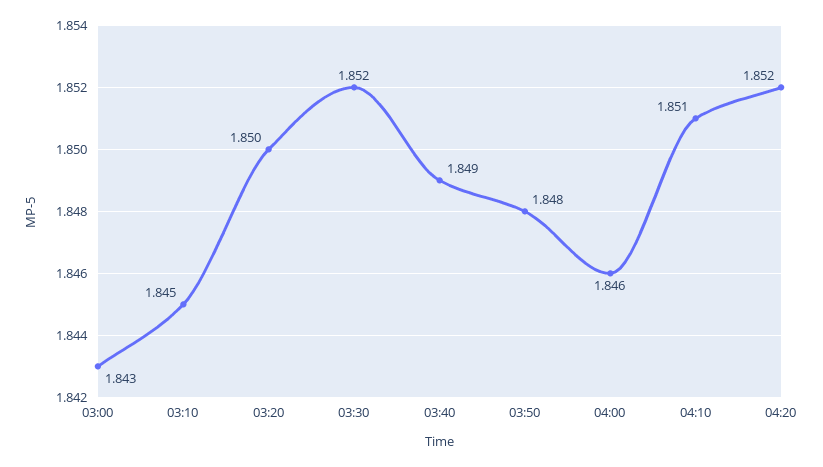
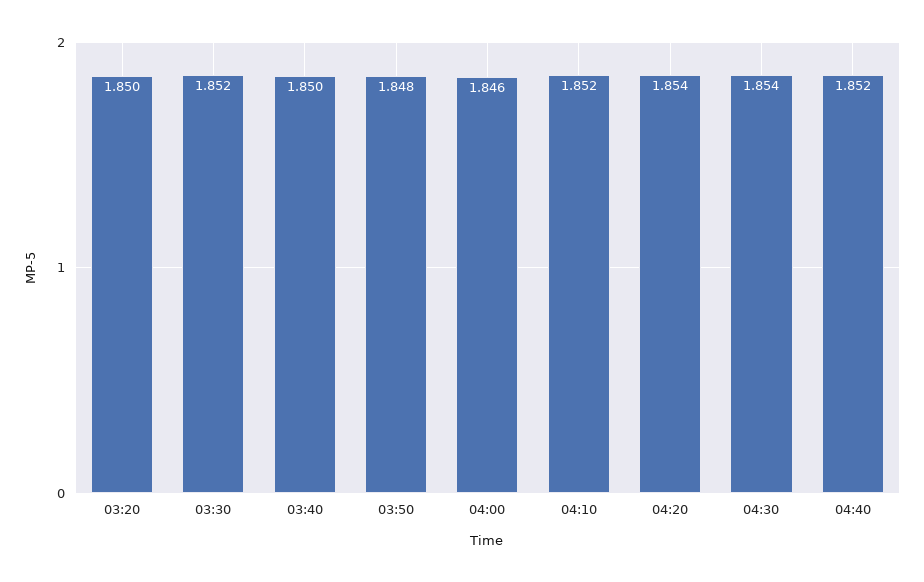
03:00: 1.843 -> none
03:10: 1.845 -> none
03:40: 1.849 -> 1.85
04:10: 1.851 -> 1.852
04:20: 1.852 -> 1.854
04:30: none -> 1.854
04:40: none -> 1.852

